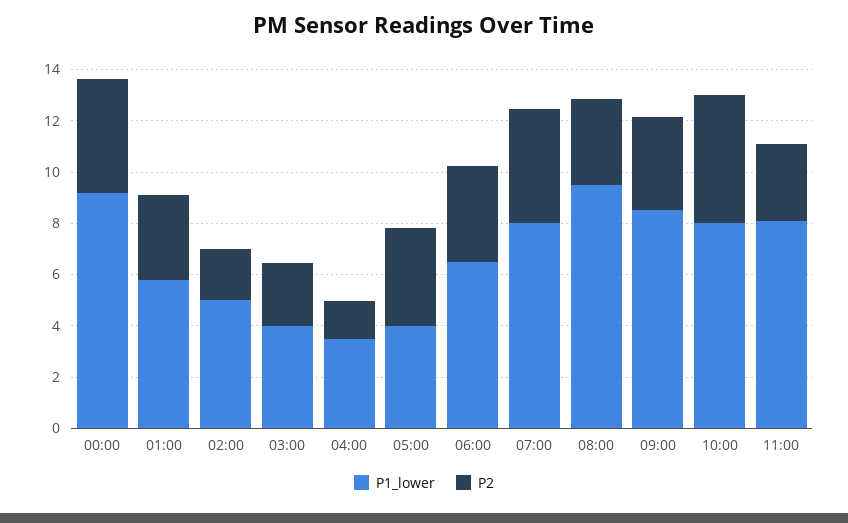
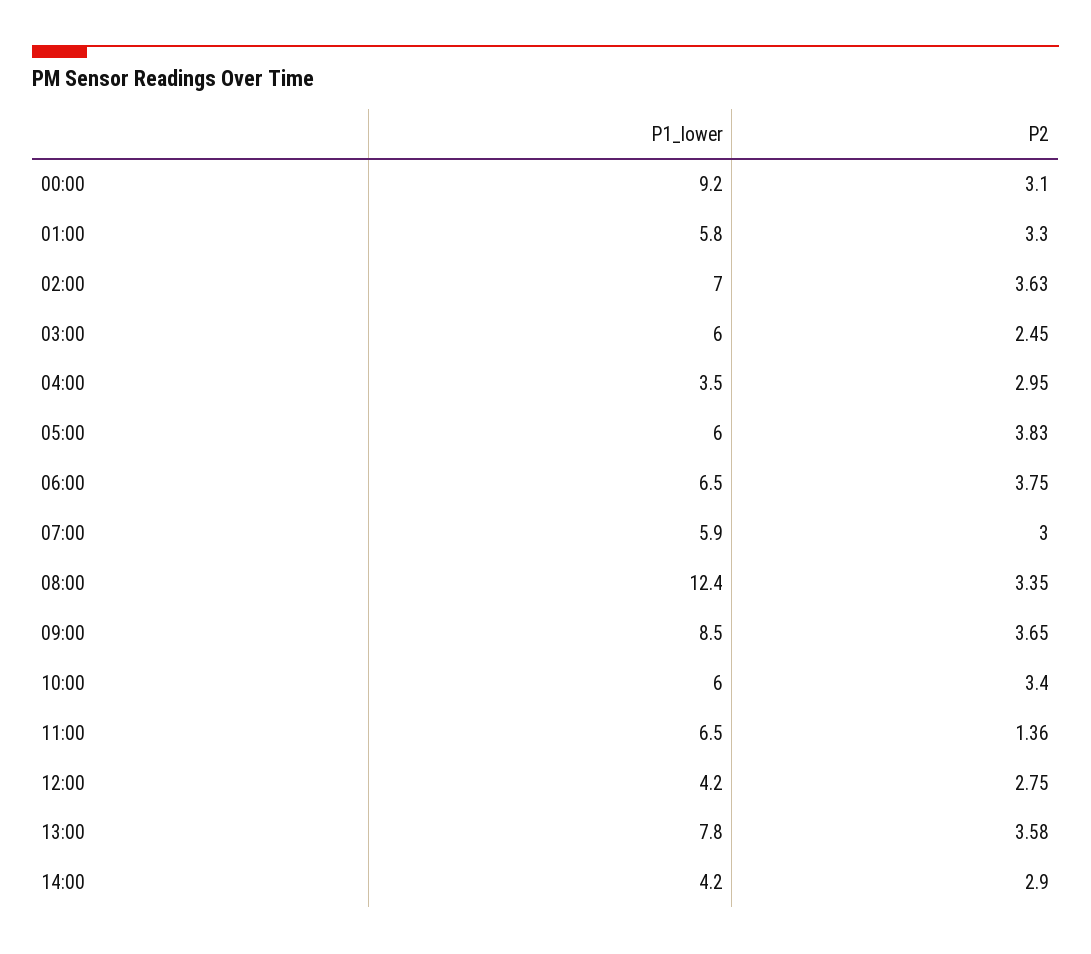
P2, 00:00: 4.5 -> 3.1
P1_lower, 02:00: 5 -> 7
P2, 02:00: 2 -> 3.63
P1_lower, 03:00: 4 -> 6
P2, 04:00: 1.5 -> 2.95
P1_lower, 05:00: 4 -> 6
P1_lower, 07:00: 8 -> 5.9
P2, 07:00: 4.5 -> 3
P1_lower, 08:00: 9.5 -> 12.4
P1_lower, 10:00: 8 -> 6
P2, 10:00: 5 -> 3.4
P1_lower, 11:00: 8 -> 6.5
P2, 11:00: 3 -> 1.36
P1_lower, 12:00: none -> 4.2
P2, 12:00: none -> 2.75
P1_lower, 13:00: none -> 7.8
P2, 13:00: none -> 3.58
P1_lower, 14:00: none -> 4.2
P2, 14:00: none -> 2.9

